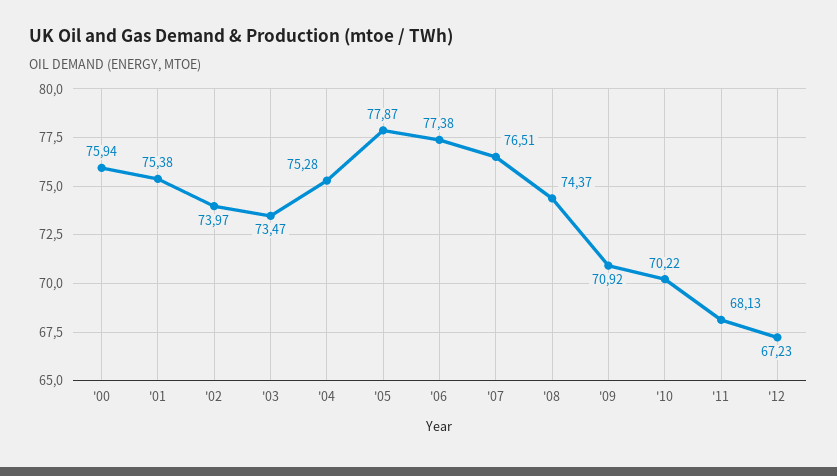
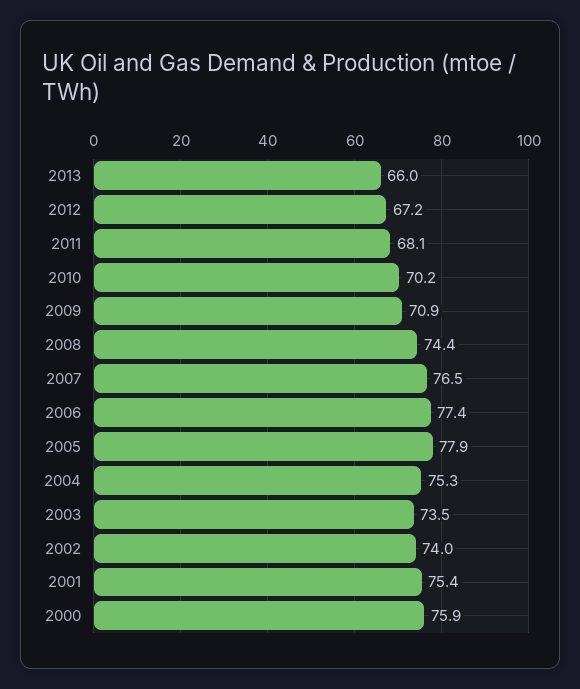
2013: none -> 66

